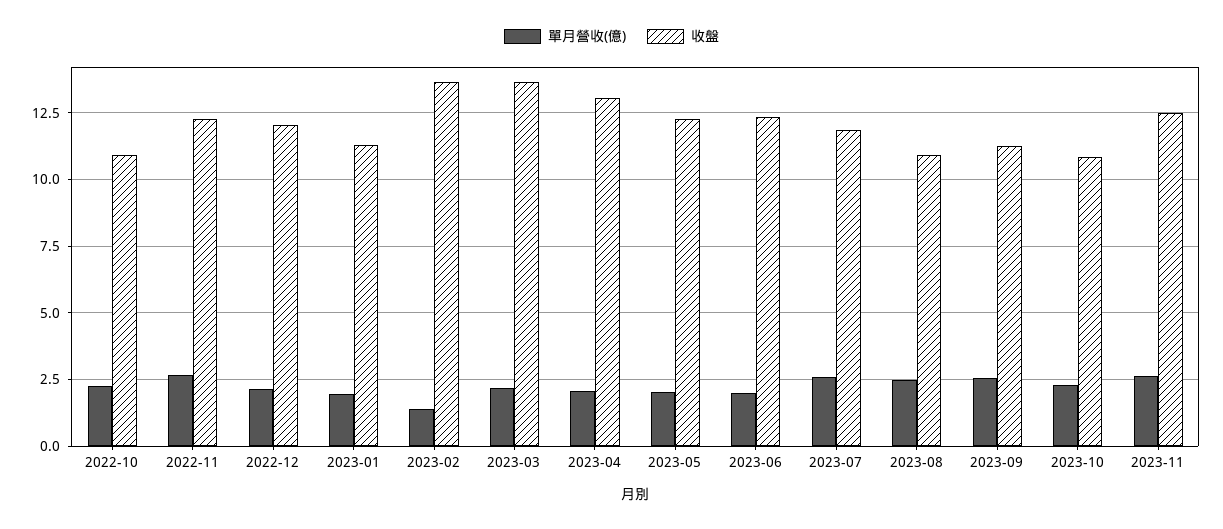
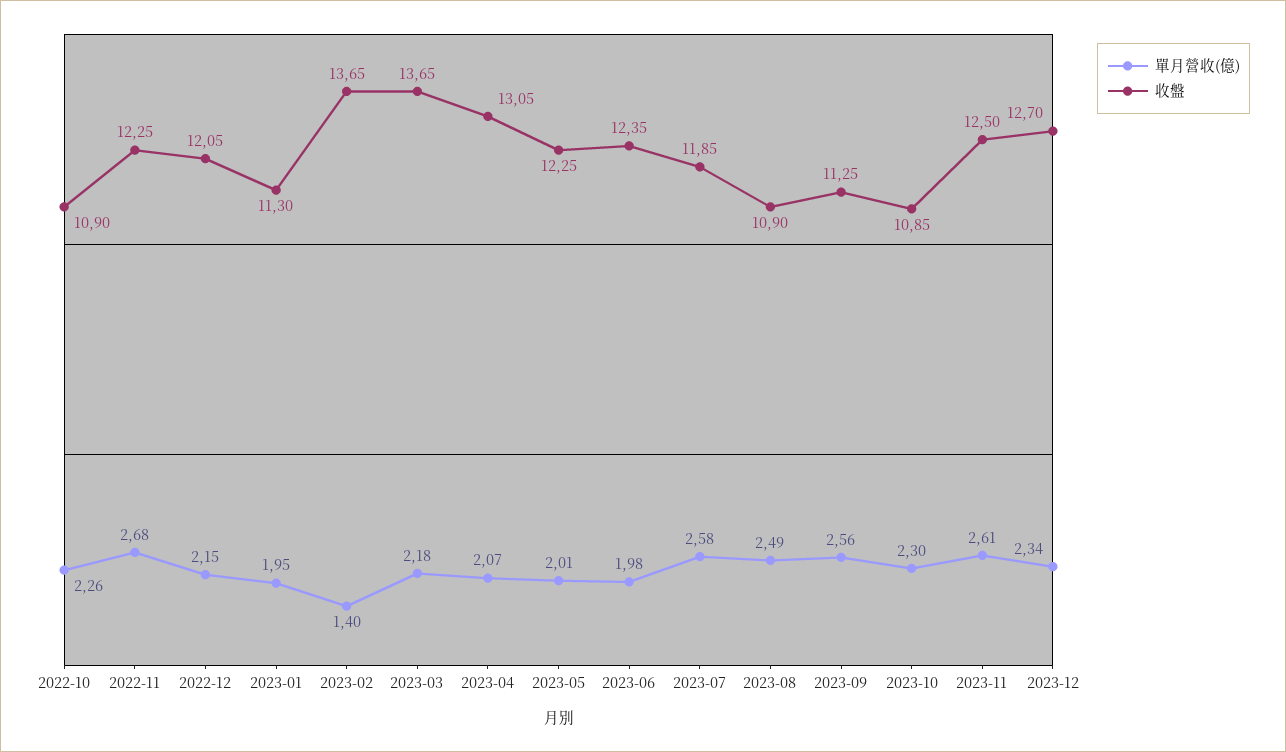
單月營收(億), 2023-12: none -> 2.34
收盤, 2023-12: none -> 12.7

